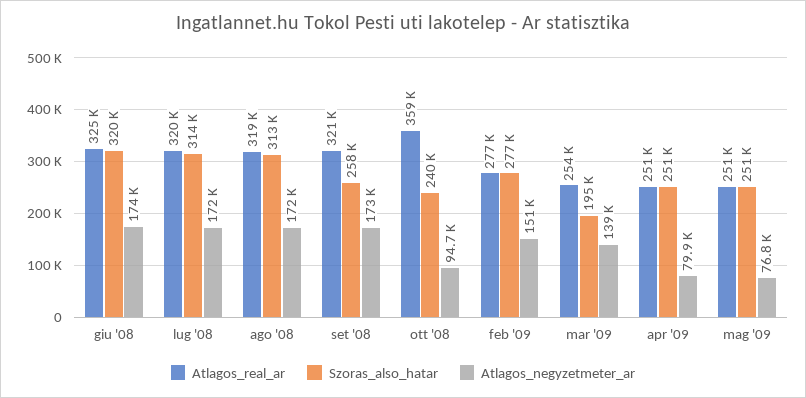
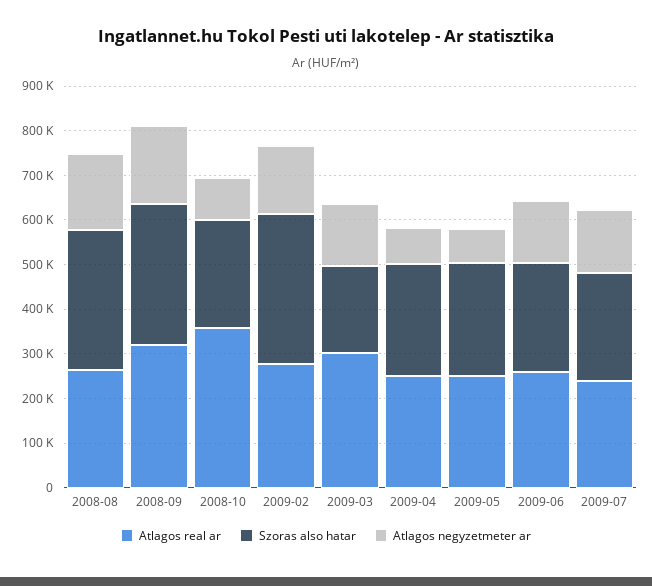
Atlagos_real_ar, giu '08: 325000 -> none
Szoras_also_hatar, giu '08: 320000 -> none
Atlagos_negyzetmeter_ar, giu '08: 174000 -> none
Atlagos_real_ar, lug '08: 320000 -> none
Szoras_also_hatar, lug '08: 314000 -> none
Atlagos_negyzetmeter_ar, lug '08: 172000 -> none
Atlagos_real_ar, ago '08: 319000 -> 260000
Szoras_also_hatar, set '08: 258000 -> 320000
Szoras_also_hatar, feb '09: 277000 -> 340000
Atlagos_real_ar, mar '09: 254000 -> 300000
Atlagos_real_ar, 2009-06: none -> 260000
Szoras_also_hatar, 2009-06: none -> 240000
Atlagos_negyzetmeter_ar, 2009-06: none -> 140000
Atlagos_real_ar, 2009-07: none -> 240000
Szoras_also_hatar, 2009-07: none -> 240000
Atlagos_negyzetmeter_ar, 2009-07: none -> 140000

